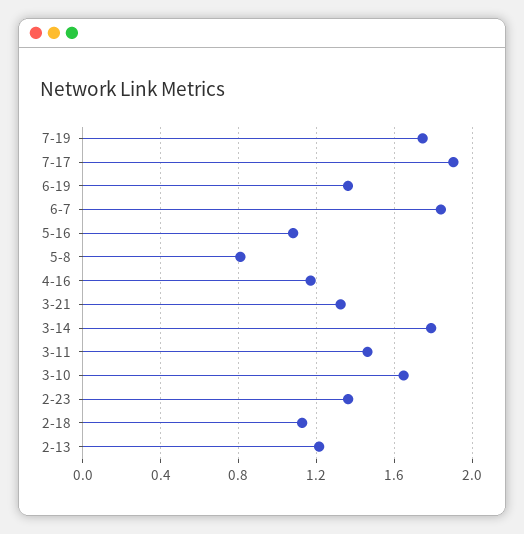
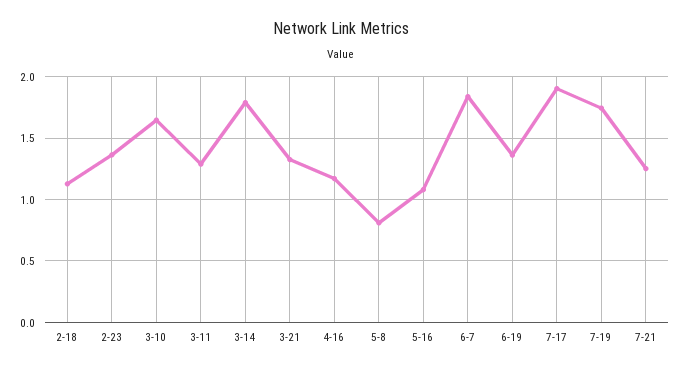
3-11: 1.45 -> 1.3
2-13: 1.2 -> none
7-21: none -> 1.25

